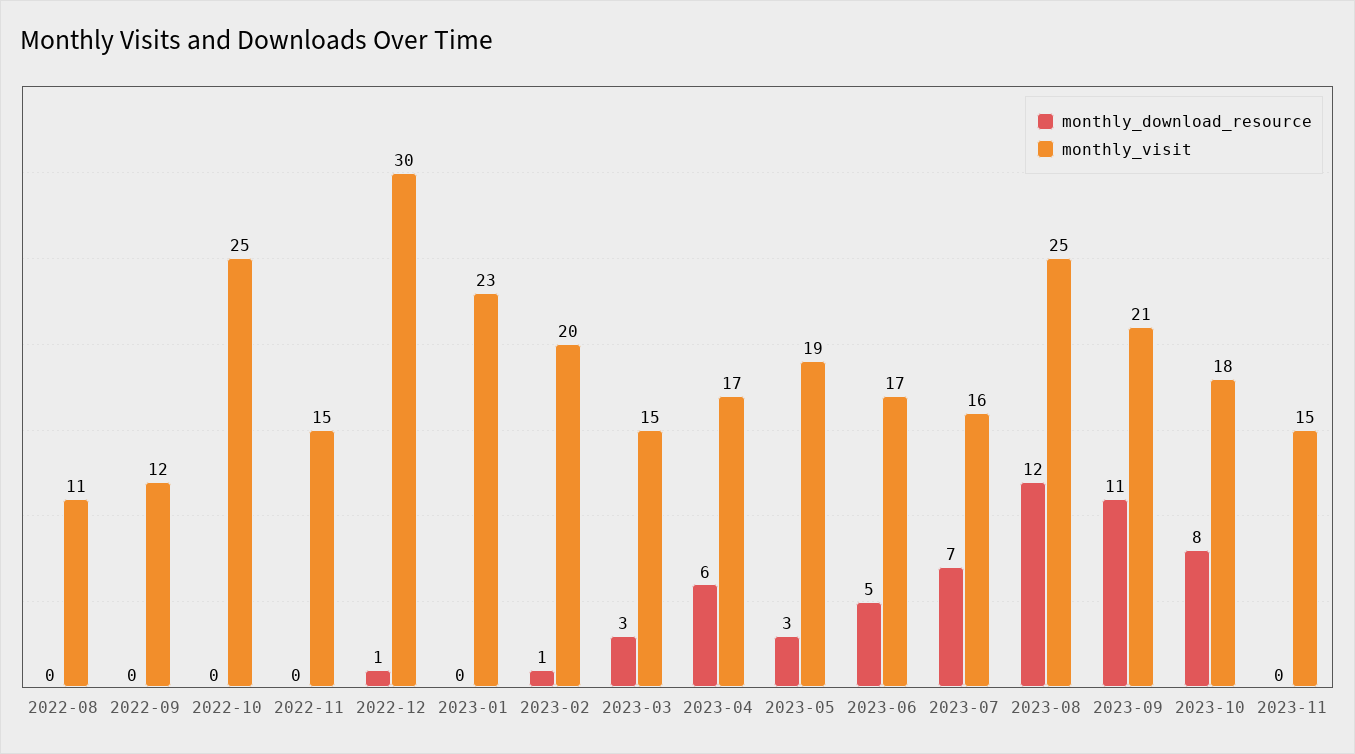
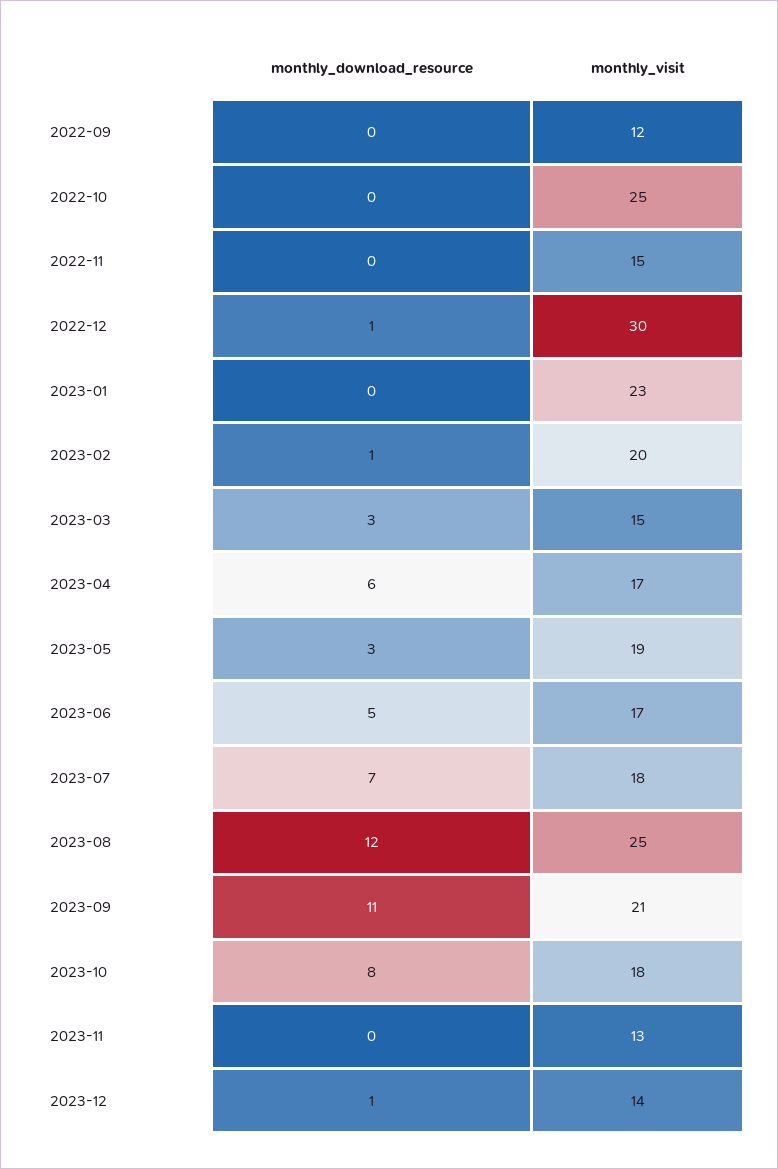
monthly_download_resource, 2022-08: 0 -> none
monthly_visit, 2022-08: 11 -> none
monthly_visit, 2023-07: 16 -> 18
monthly_visit, 2023-11: 15 -> 13
monthly_download_resource, 2023-12: none -> 1
monthly_visit, 2023-12: none -> 14

